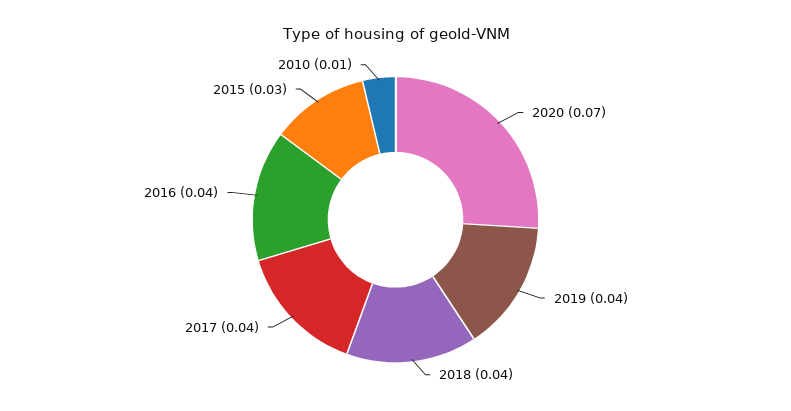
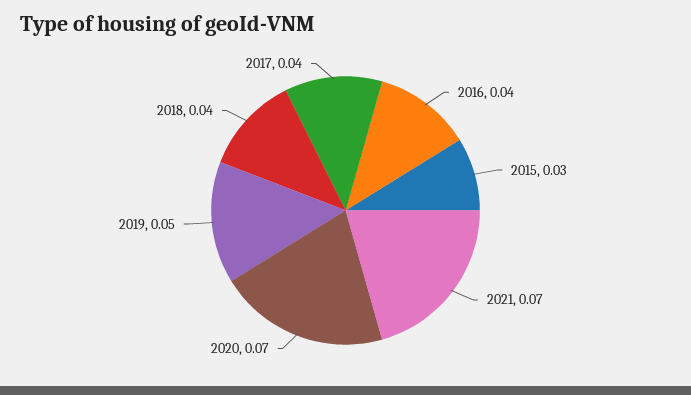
2019: 0.04 -> 0.05
2010: 0.01 -> none
2021: none -> 0.07

